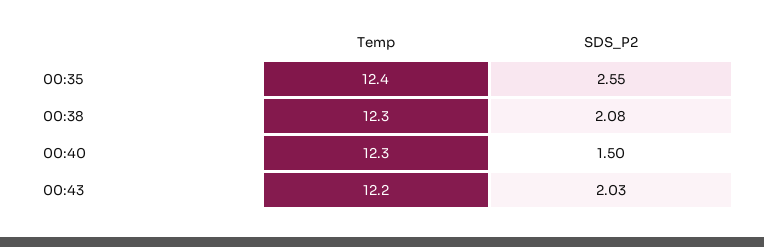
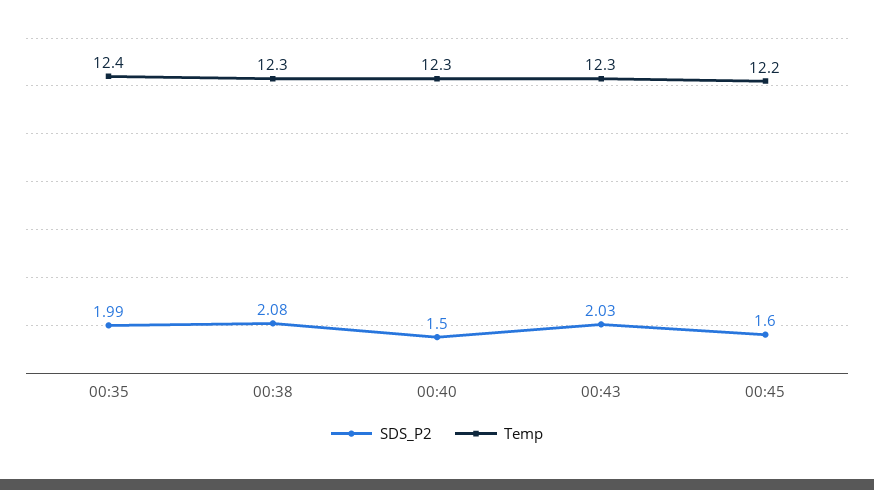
SDS_P2, 00:35: 2.55 -> 1.99
Temp, 00:43: 12.2 -> 12.3
SDS_P2, 00:45: none -> 1.6
Temp, 00:45: none -> 12.2

